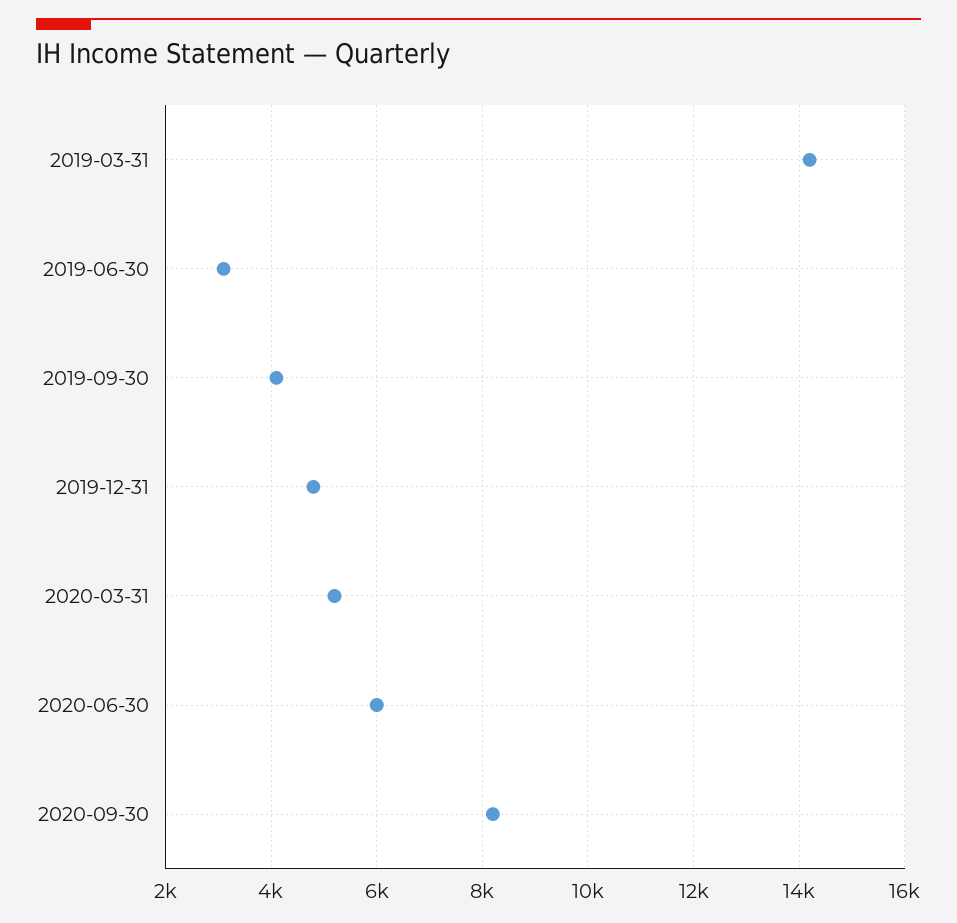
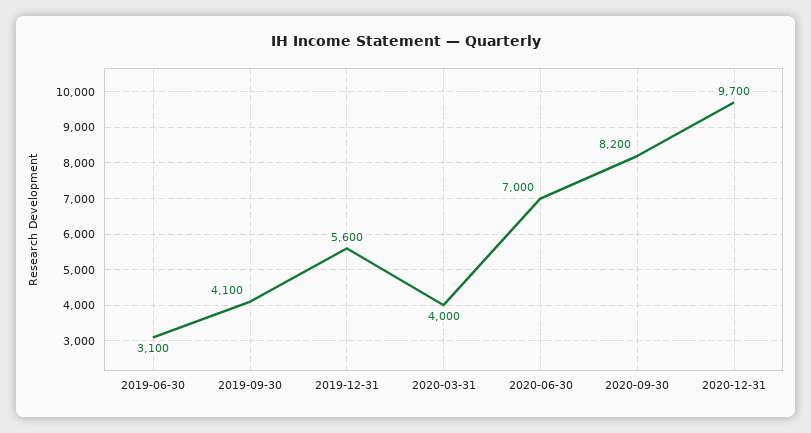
2019-03-31: 14200 -> none
2019-12-31: 4800 -> 5600
2020-03-31: 5200 -> 4000
2020-06-30: 6000 -> 7000
2020-12-31: none -> 9700

